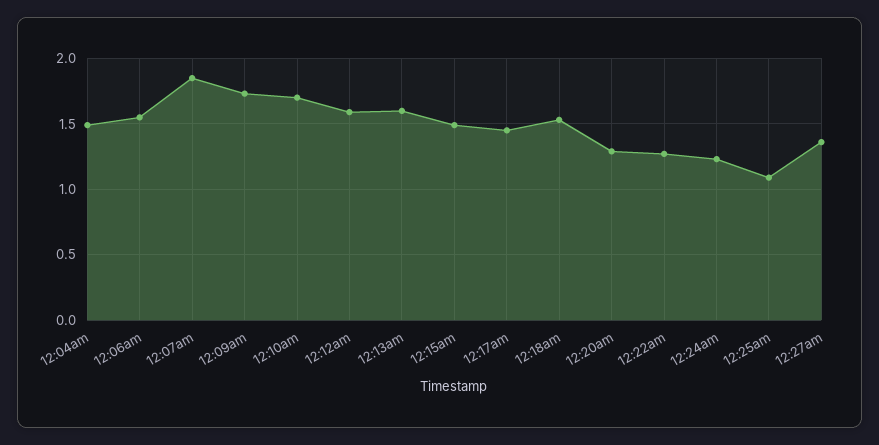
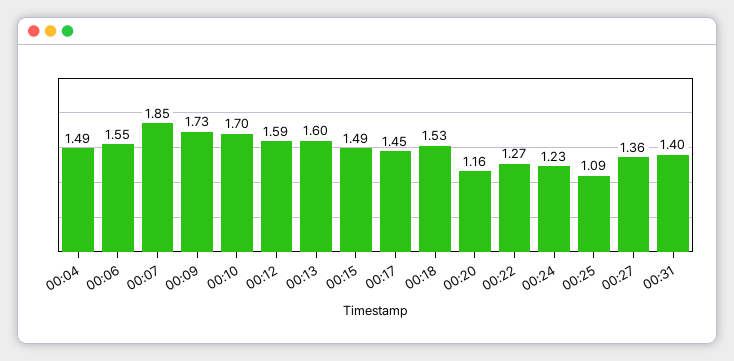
12:20am: 1.3 -> 1.16
00:31: none -> 1.4

